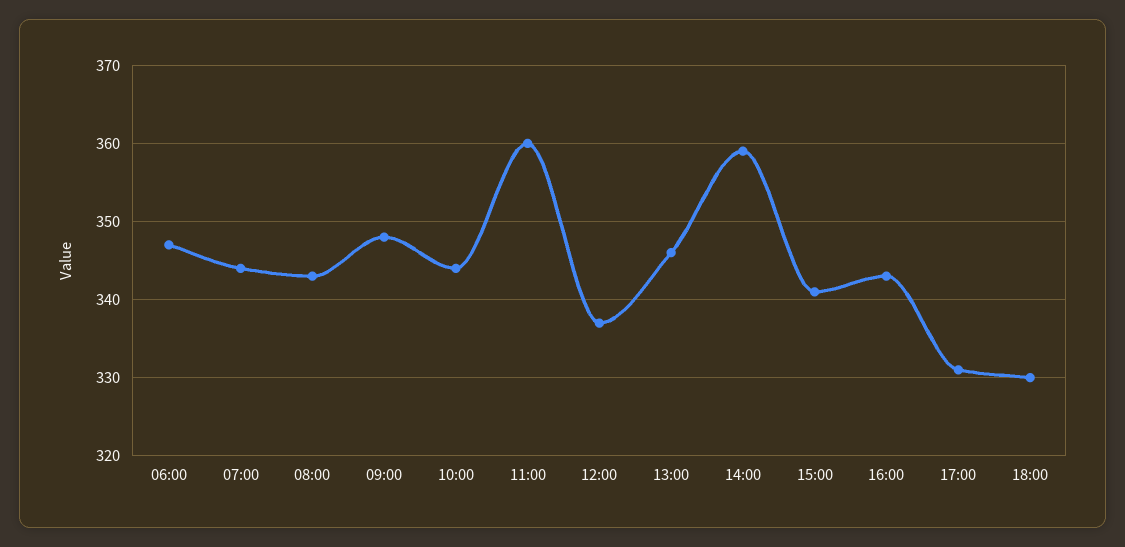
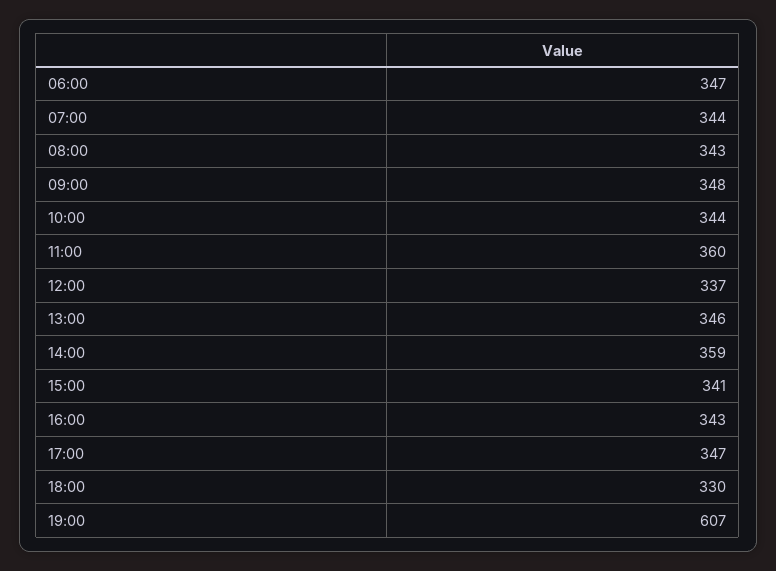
17:00: 331 -> 347
19:00: none -> 607

